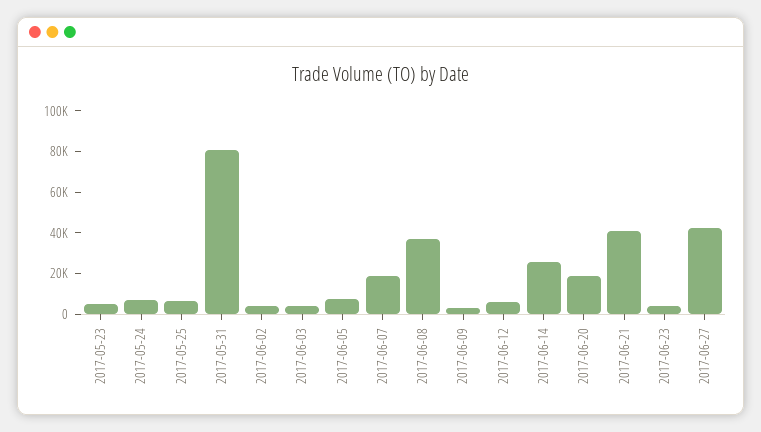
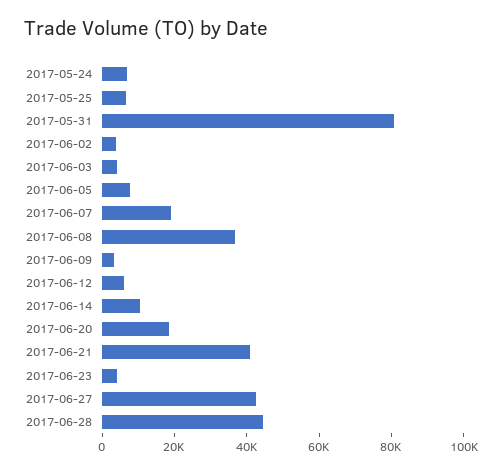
2017-05-23: 5000 -> none
2017-06-14: 25000 -> 10000
2017-06-28: none -> 45000

